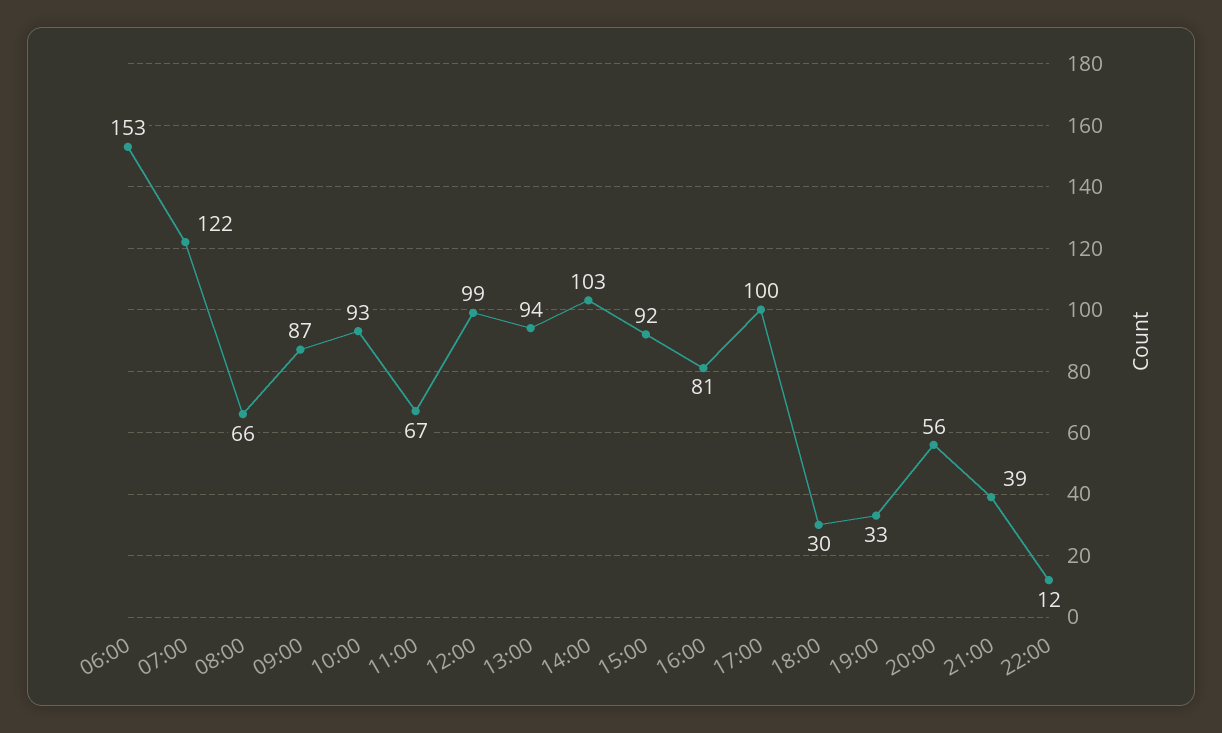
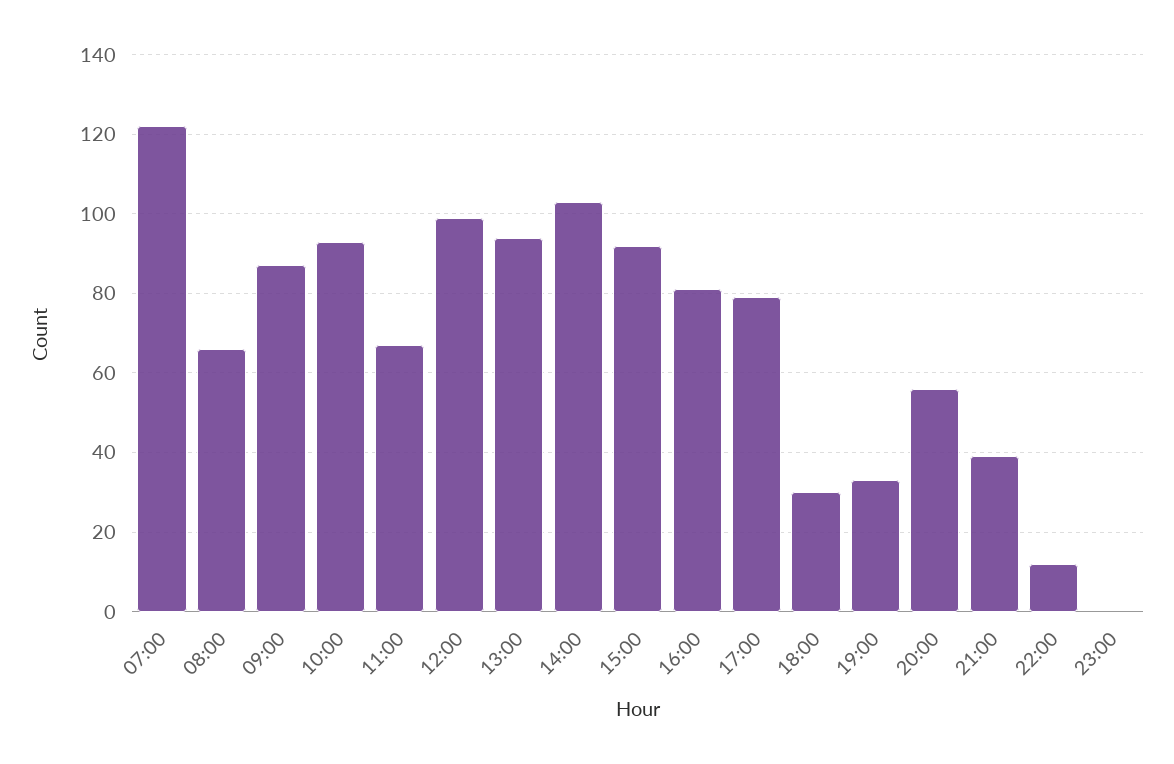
06:00: 153 -> none
17:00: 100 -> 80
23:00: none -> 0

